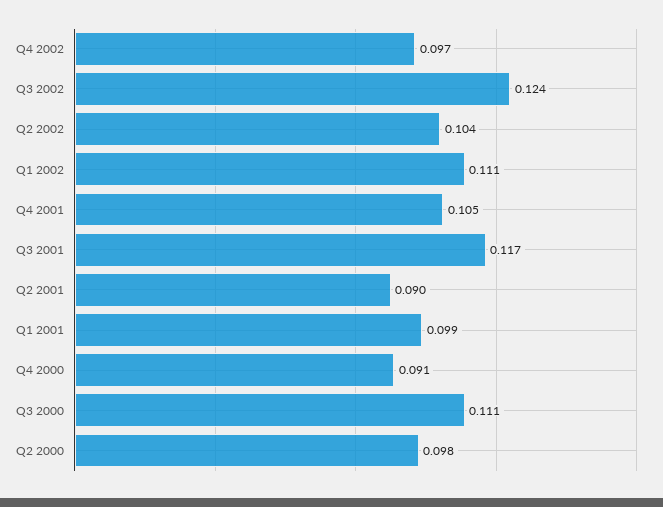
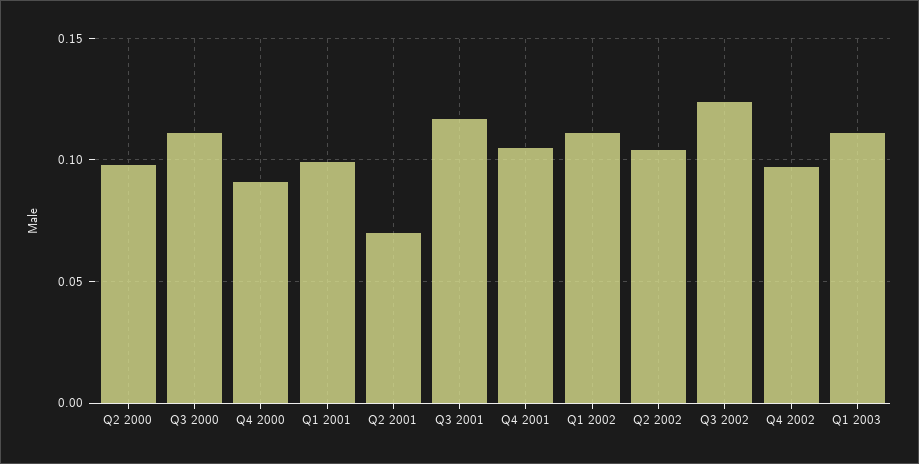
Q2 2001: 0.09 -> 0.07
Q1 2003: none -> 0.11

